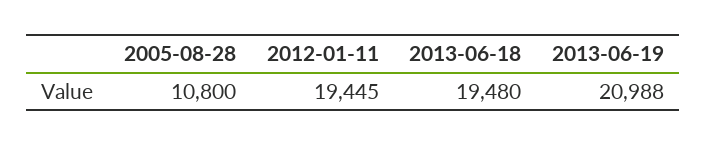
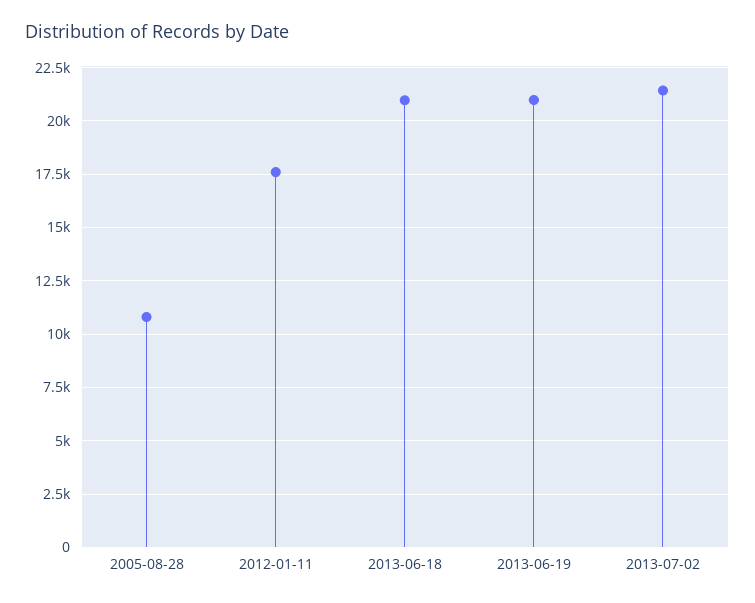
2012-01-11: 19445 -> 17500
2013-06-18: 19480 -> 21000
2013-07-02: none -> 21500

